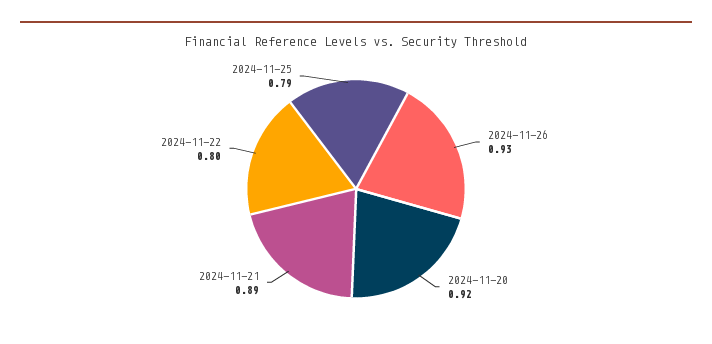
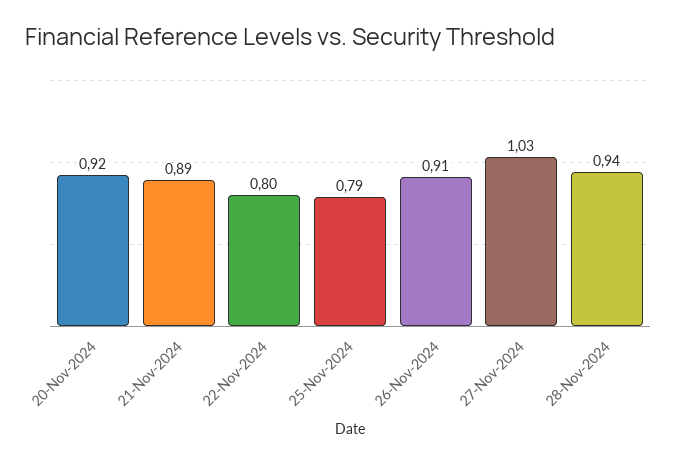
2024-11-26: 0.93 -> 0.91
27-Nov-2024: none -> 1.03
28-Nov-2024: none -> 0.94

